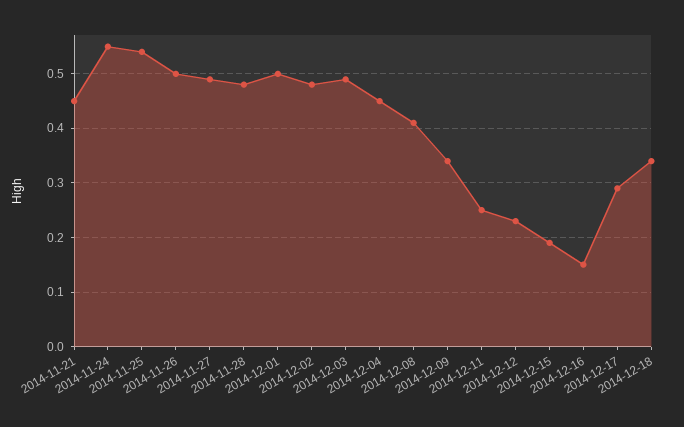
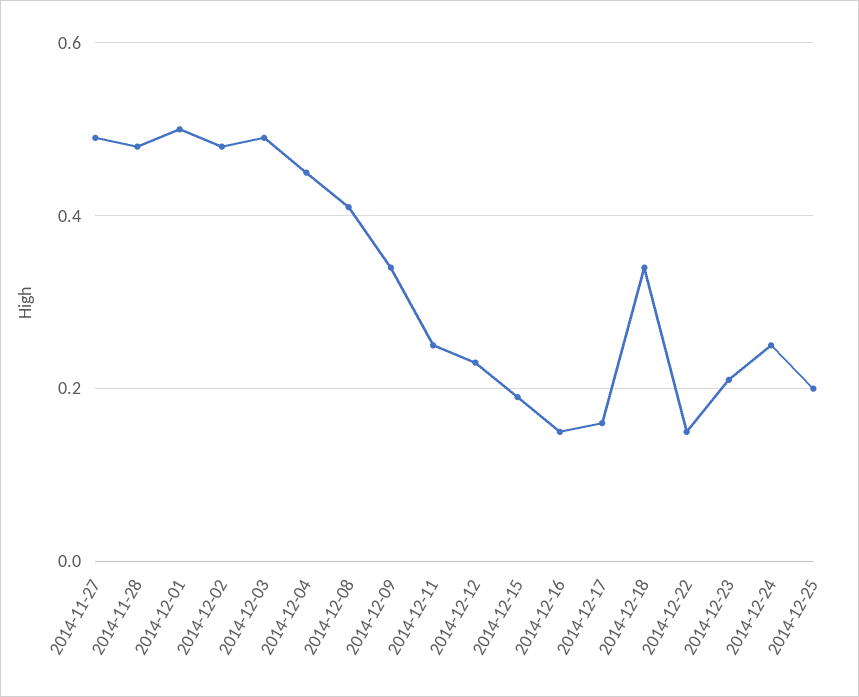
2014-11-21: 0.45 -> none
2014-11-24: 0.55 -> none
2014-11-25: 0.55 -> none
2014-11-26: 0.5 -> none
2014-12-17: 0.3 -> 0.15
2014-12-22: none -> 0.15
2014-12-23: none -> 0.2
2014-12-24: none -> 0.25
2014-12-25: none -> 0.2

